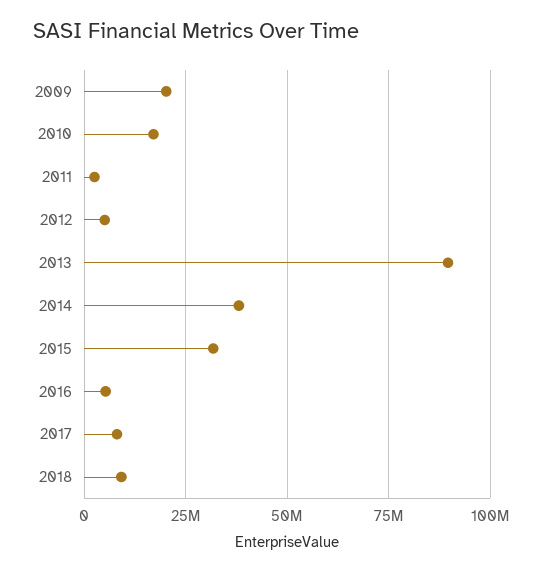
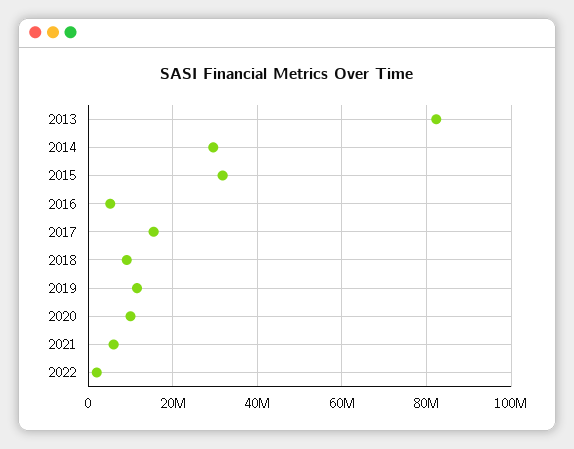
2009: 20000000 -> none
2010: 17500000 -> none
2011: 2500000 -> none
2012: 5000000 -> none
2013: 90000000 -> 82000000
2014: 37500000 -> 30000000
2017: 7500000 -> 16000000
2019: none -> 12000000
2020: none -> 10000000
2021: none -> 6000000
2022: none -> 2000000

